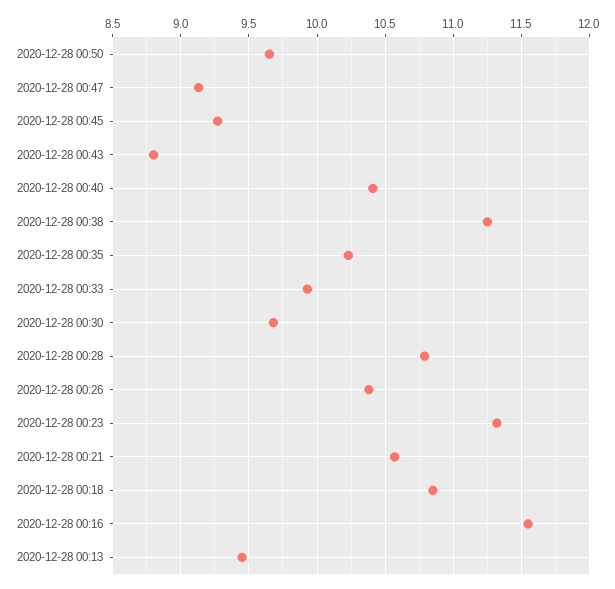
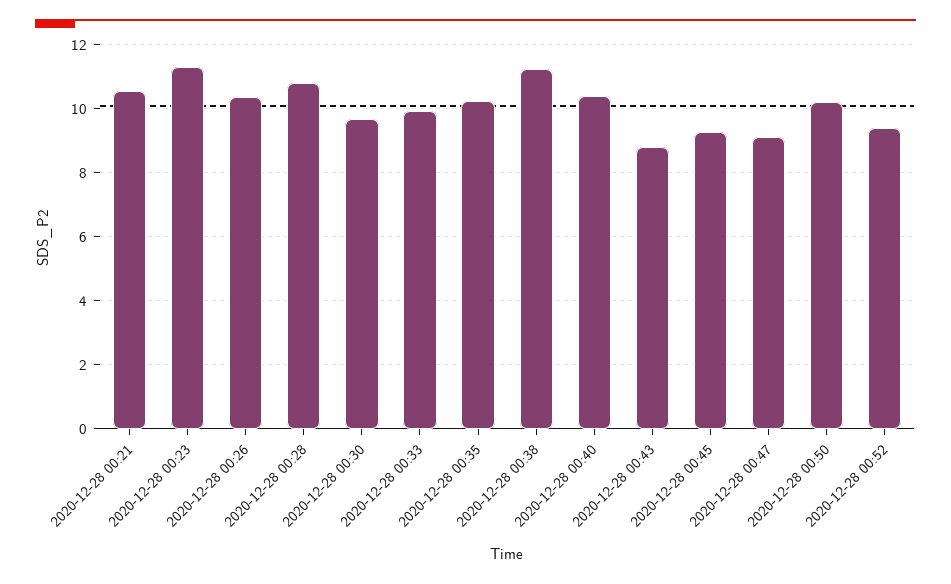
2020-12-28 00:50: 9.65 -> 10.2
2020-12-28 00:18: 10.85 -> none
2020-12-28 00:16: 11.55 -> none
2020-12-28 00:13: 9.45 -> none
2020-12-28 00:52: none -> 9.4

